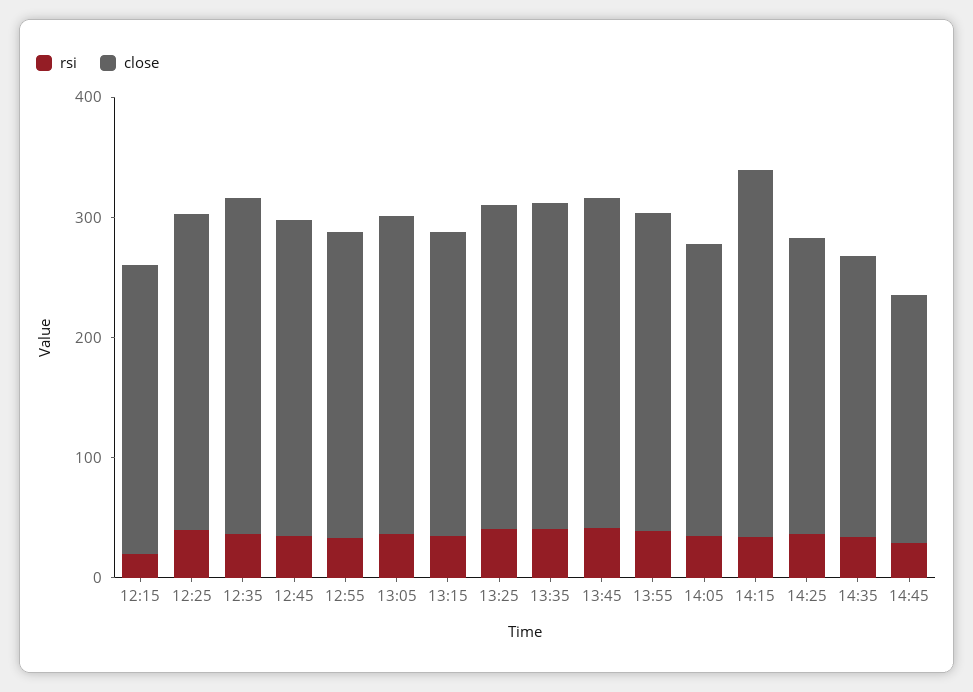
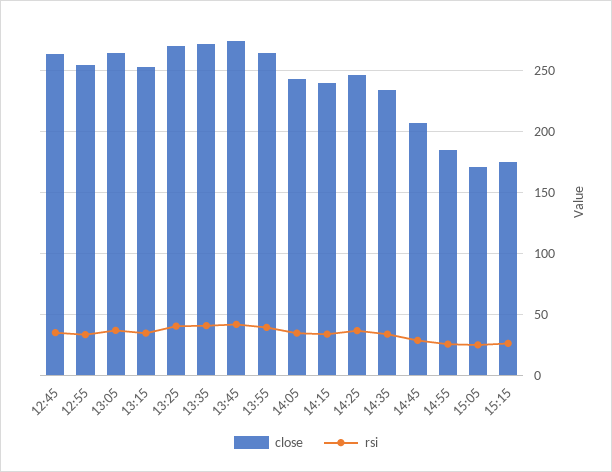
rsi, 12:15: 20 -> none
close, 12:15: 240 -> none
rsi, 12:25: 40 -> none
close, 12:25: 260 -> none
rsi, 12:35: 40 -> none
close, 12:35: 280 -> none
close, 14:15: 300 -> 240
close, 14:55: none -> 185
rsi, 14:55: none -> 25
close, 15:05: none -> 170
rsi, 15:05: none -> 25
close, 15:15: none -> 175
rsi, 15:15: none -> 25

